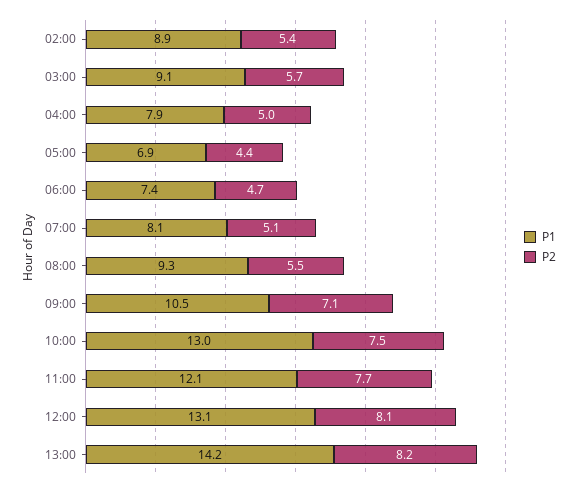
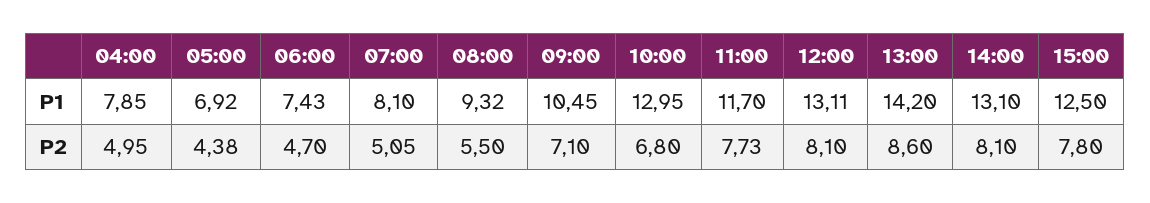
P1, 02:00: 8.9 -> none
P2, 02:00: 5.4 -> none
P1, 03:00: 9.1 -> none
P2, 03:00: 5.7 -> none
P2, 10:00: 7.5 -> 6.8
P1, 11:00: 12.1 -> 11.7
P2, 13:00: 8.2 -> 8.6
P1, 14:00: none -> 13.1
P1, 15:00: none -> 12.5
P2, 14:00: none -> 8.1
P2, 15:00: none -> 7.8

